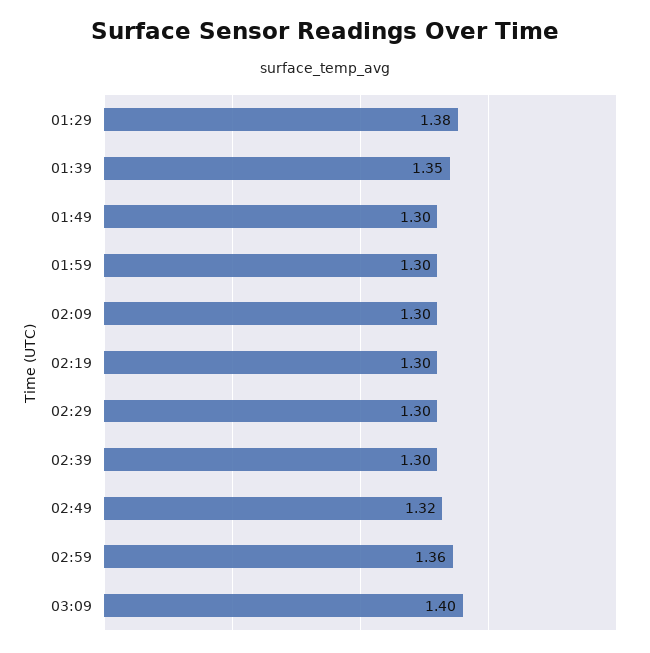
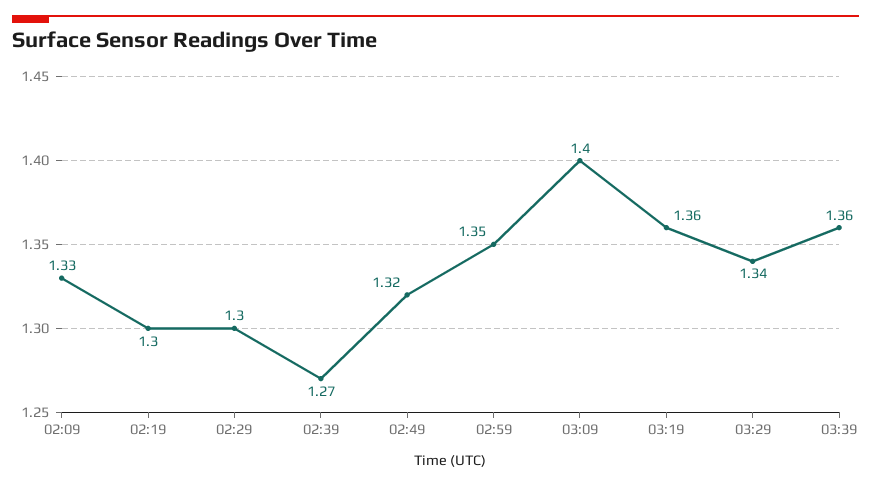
01:29: 1.38 -> none
01:39: 1.35 -> none
01:49: 1.3 -> none
01:59: 1.3 -> none
02:09: 1.3 -> 1.33
02:39: 1.3 -> 1.27
02:59: 1.36 -> 1.35
03:19: none -> 1.36
03:29: none -> 1.34
03:39: none -> 1.36

